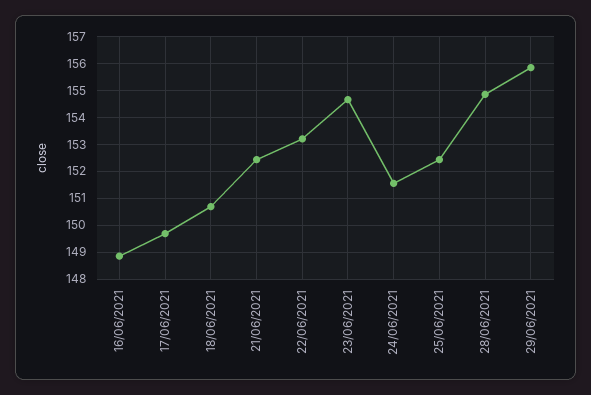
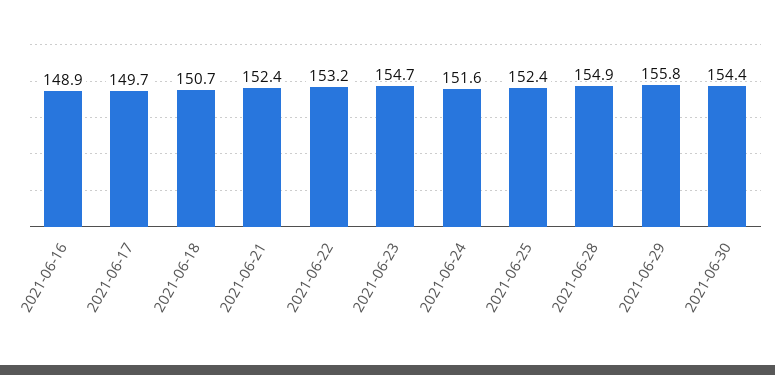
2021-06-30: none -> 154.4

